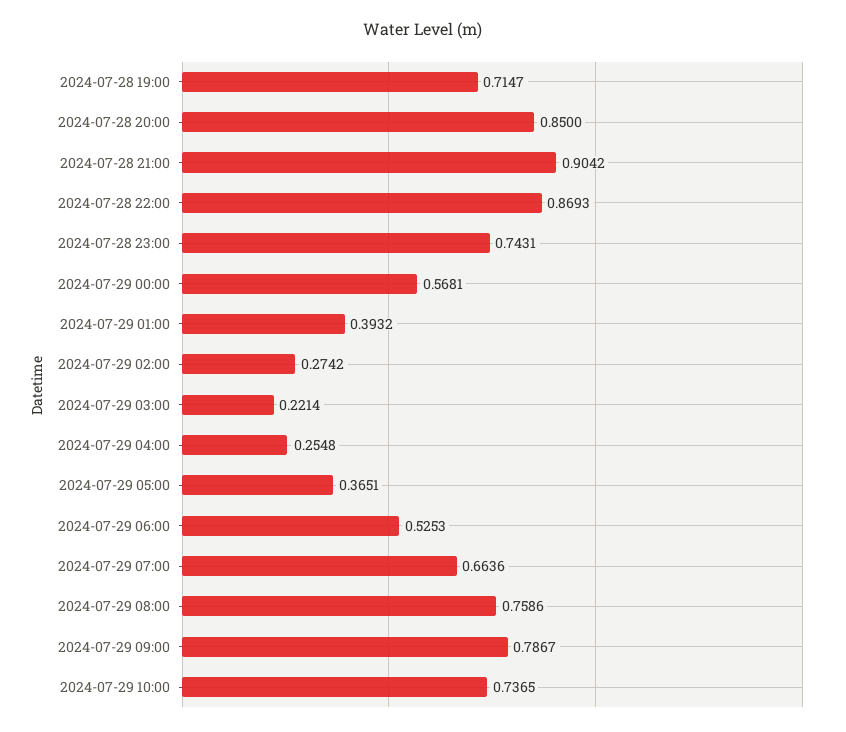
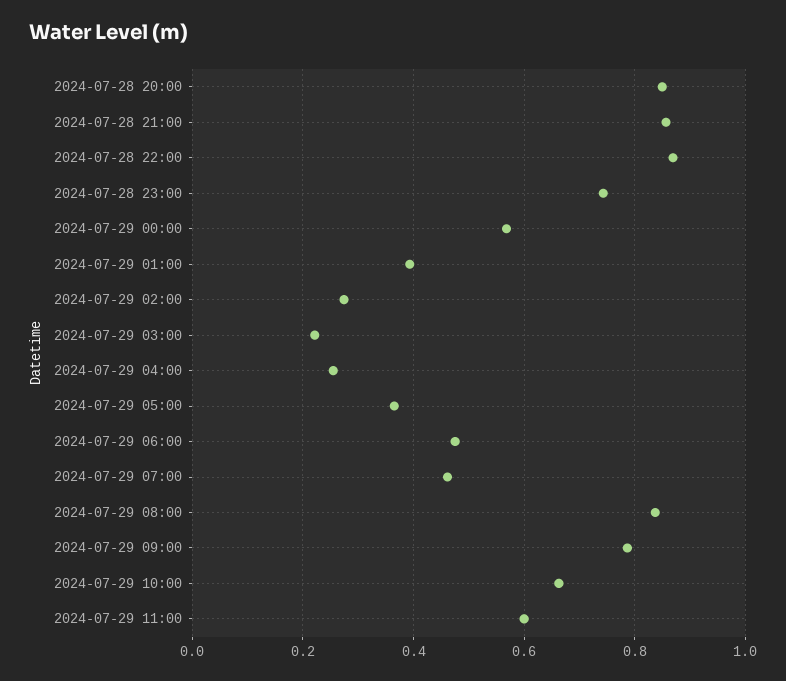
2024-07-28 19:00: 0.7147 -> none
2024-07-28 21:00: 0.9042 -> 0.86
2024-07-29 06:00: 0.5253 -> 0.48
2024-07-29 07:00: 0.6636 -> 0.46
2024-07-29 08:00: 0.7586 -> 0.84
2024-07-29 10:00: 0.7365 -> 0.66
2024-07-29 11:00: none -> 0.6

